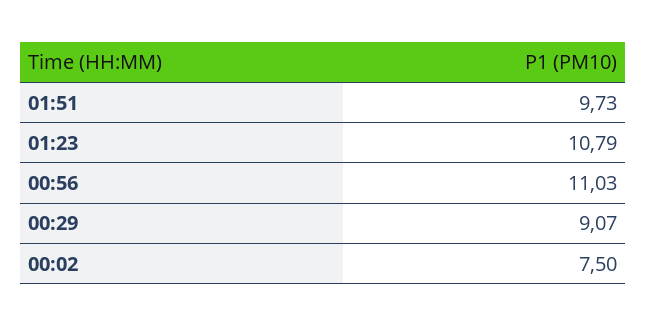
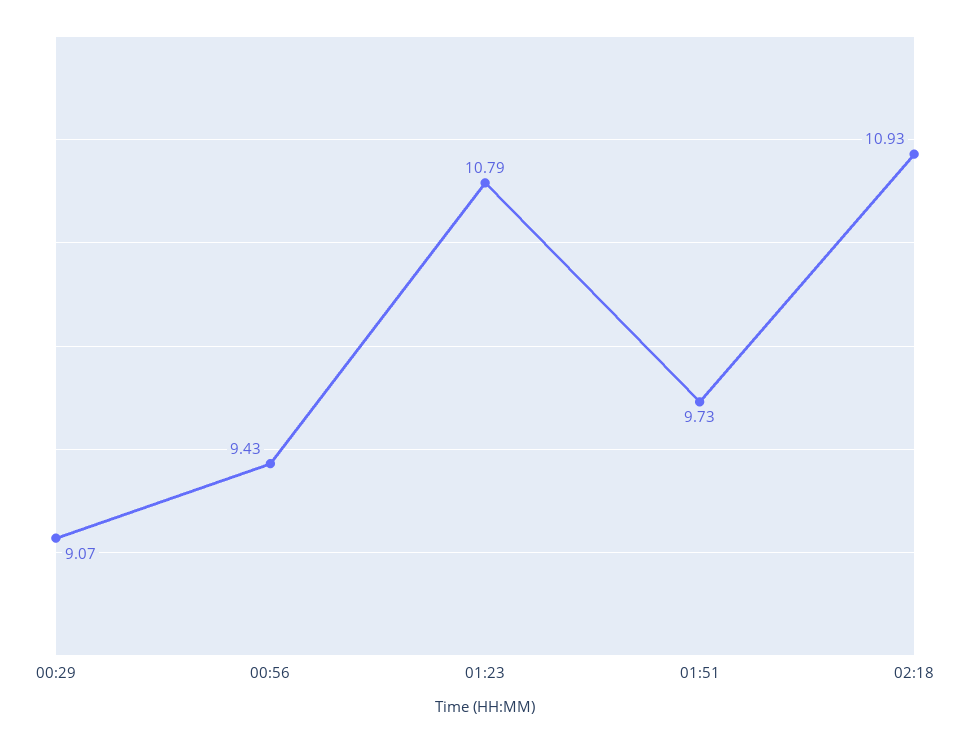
00:56: 11.03 -> 9.43
00:02: 7.5 -> none
02:18: none -> 10.93

